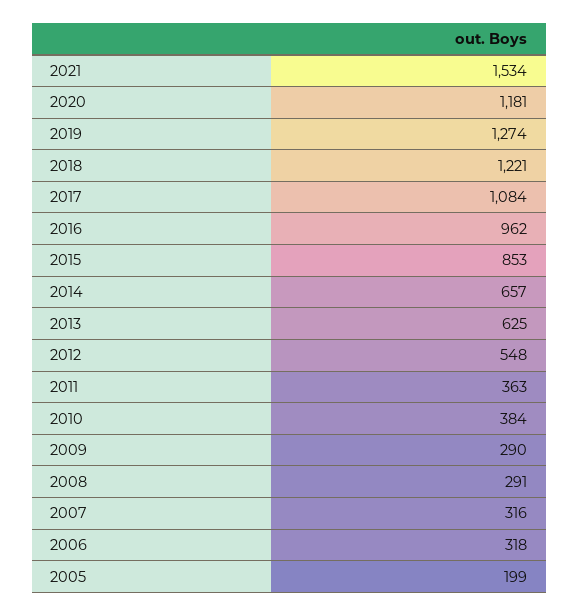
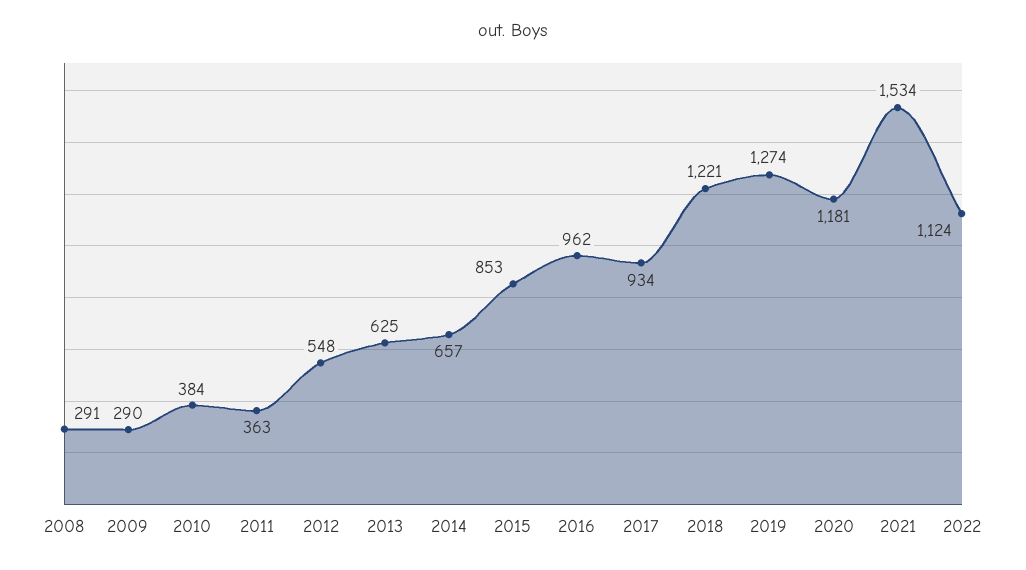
2017: 1084 -> 934
2007: 316 -> none
2006: 318 -> none
2005: 199 -> none
2022: none -> 1124

